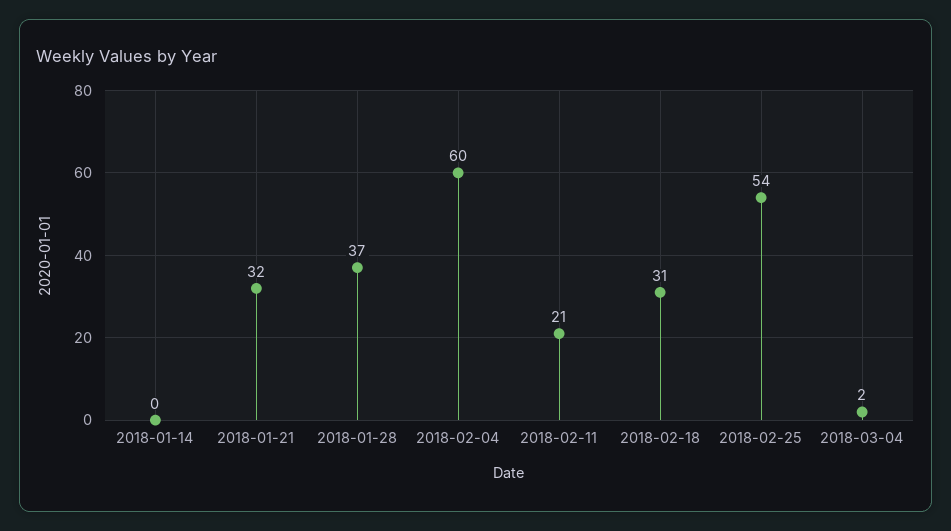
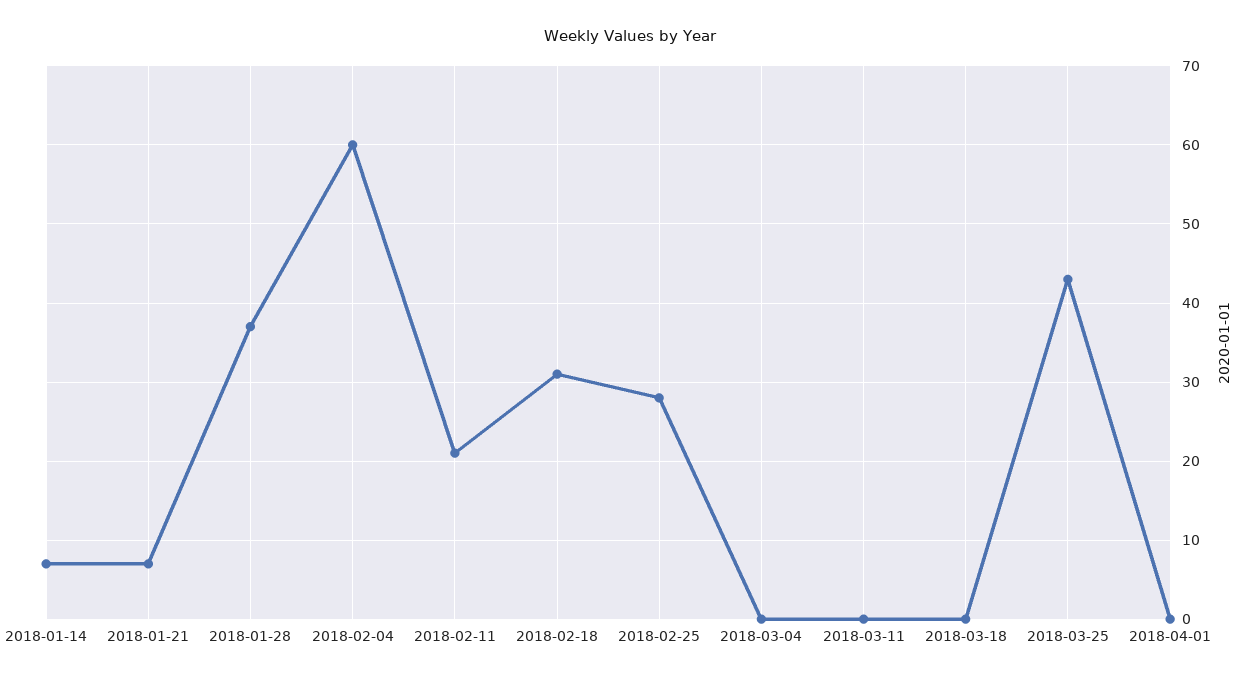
2018-01-14: 0 -> 7
2018-01-21: 32 -> 7
2018-02-25: 54 -> 28
2018-03-04: 2 -> 0
2018-03-11: none -> 0
2018-03-18: none -> 0
2018-03-25: none -> 43
2018-04-01: none -> 0

